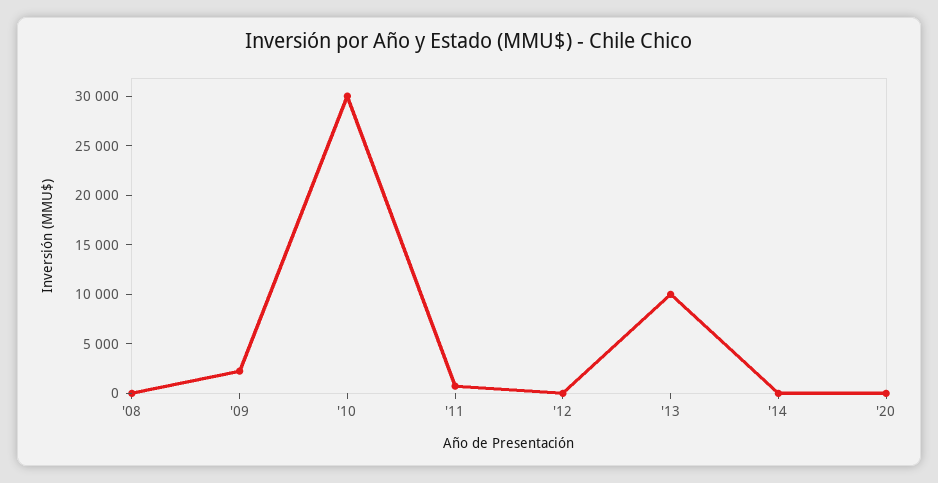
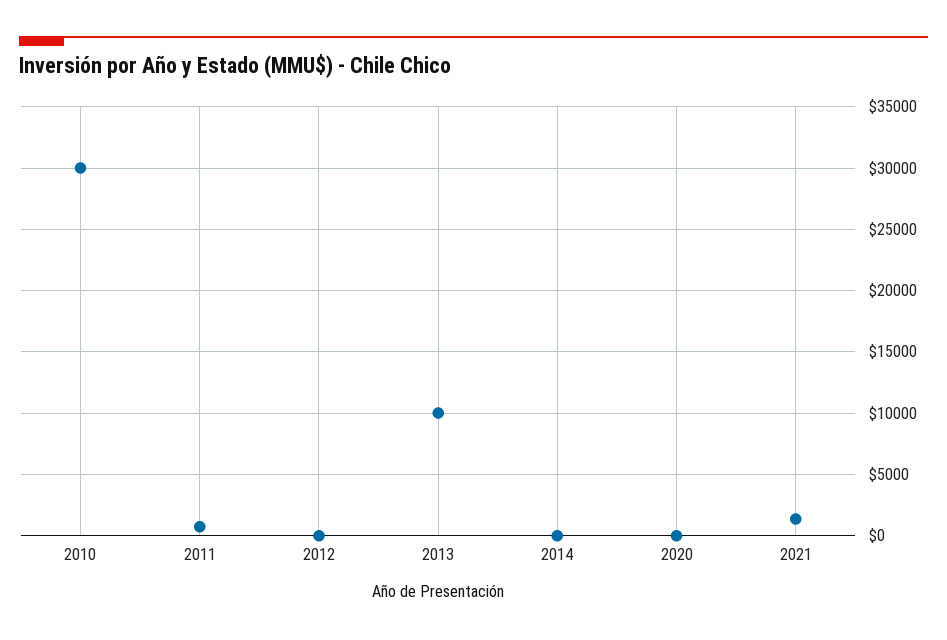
'08: 0 -> none
'09: 2000 -> none
2021: none -> 1500

